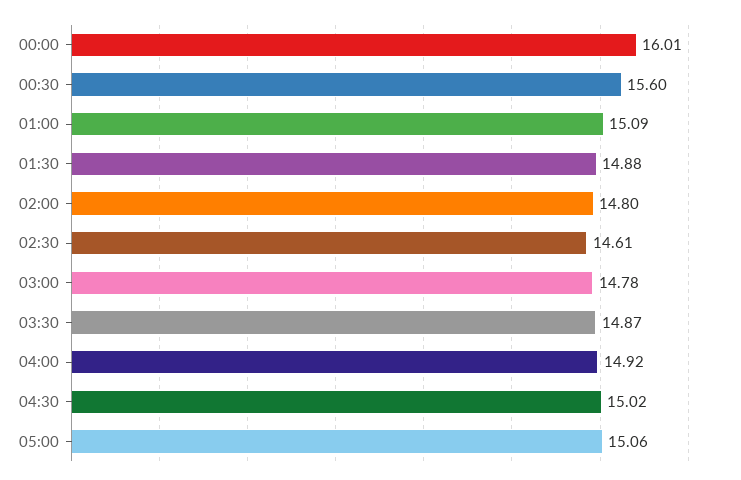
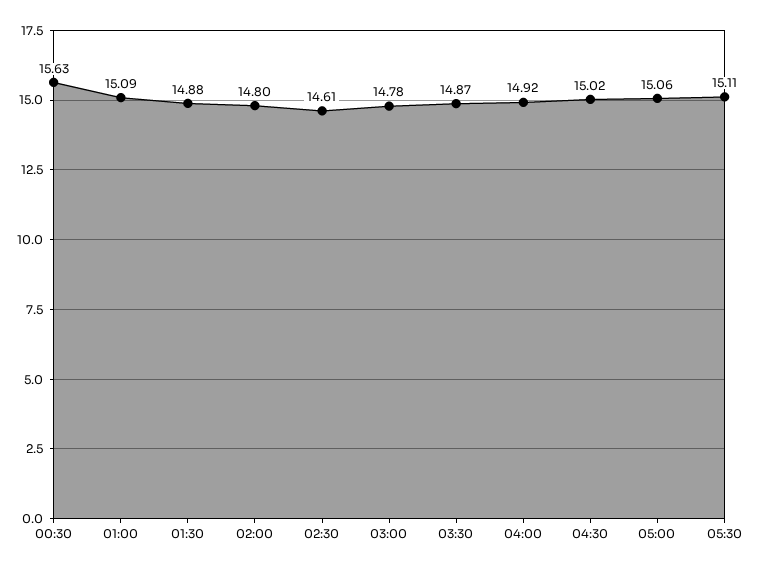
00:00: 16.01 -> none
00:30: 15.6 -> 15.63
05:30: none -> 15.11

